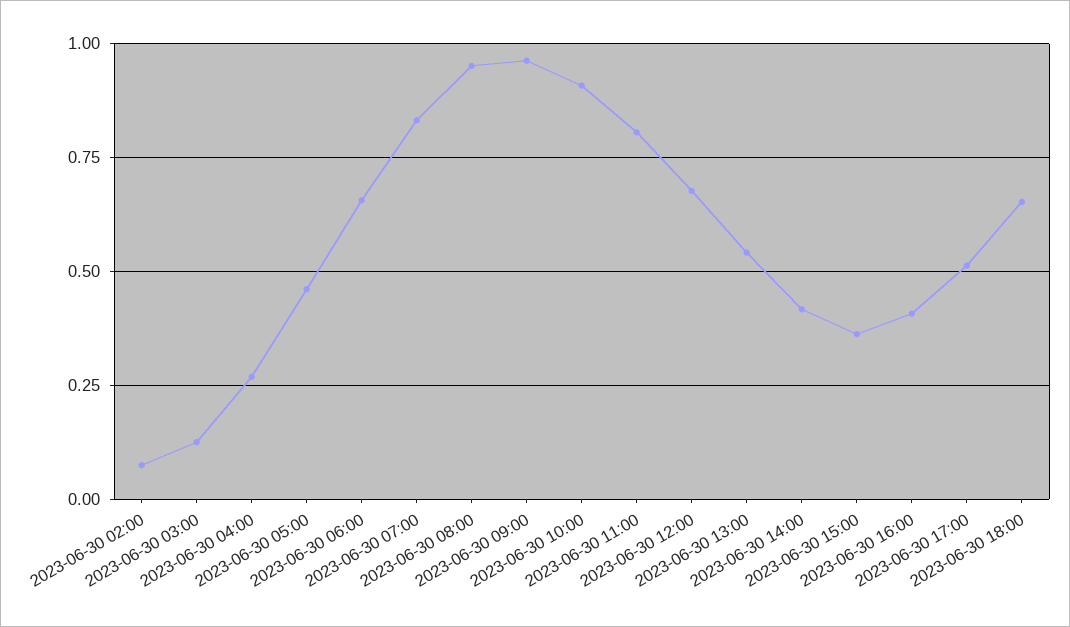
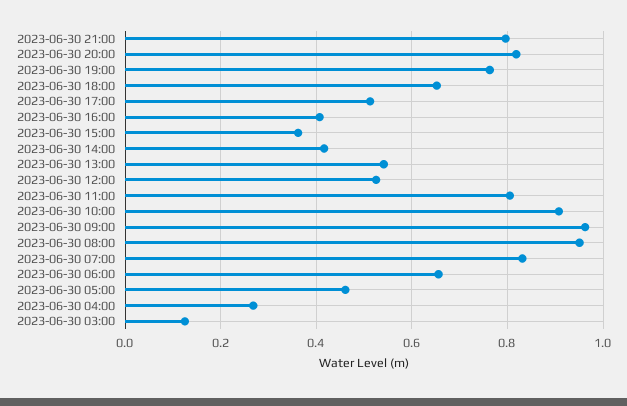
2023-06-30 02:00: 0.075 -> none
2023-06-30 12:00: 0.675 -> 0.52
2023-06-30 21:00: none -> 0.8
2023-06-30 20:00: none -> 0.82
2023-06-30 19:00: none -> 0.76

